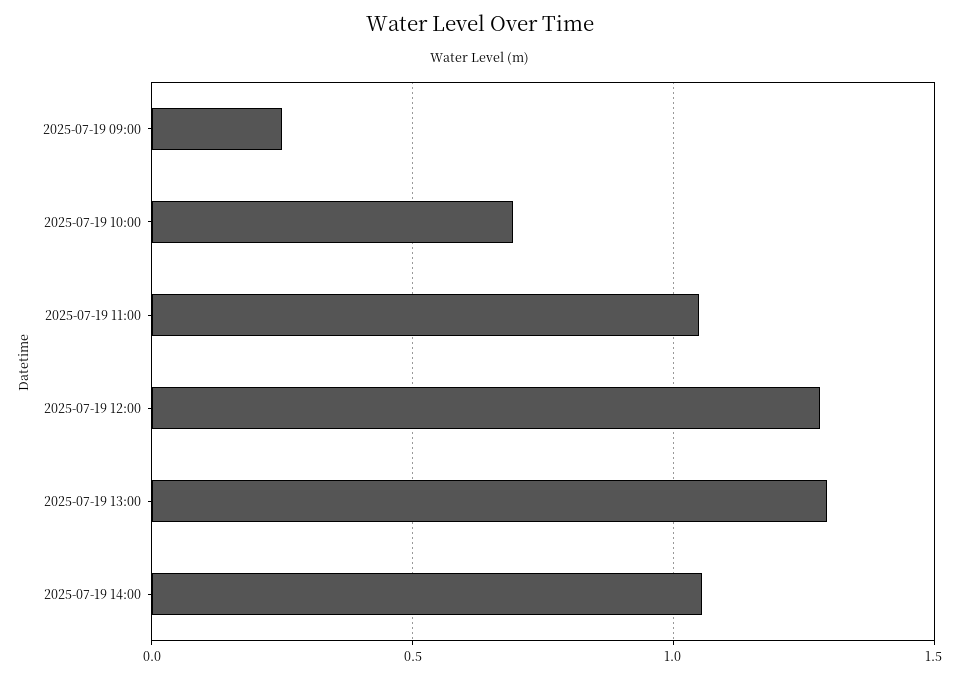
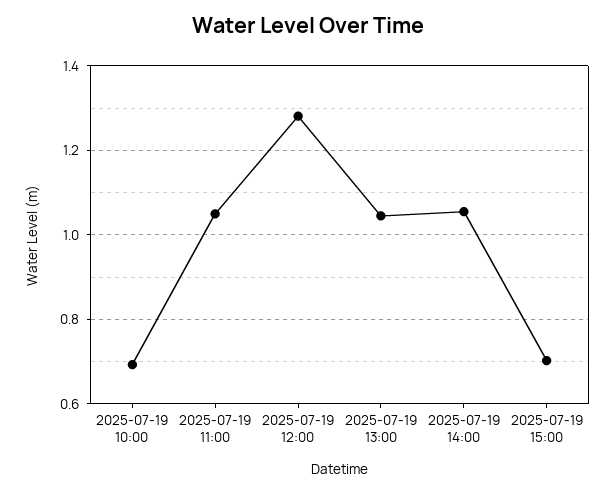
2025-07-19 09:00: 0.25 -> none
2025-07-19 13:00: 1.3 -> 1.04
2025-07-19 15:00: none -> 0.7

